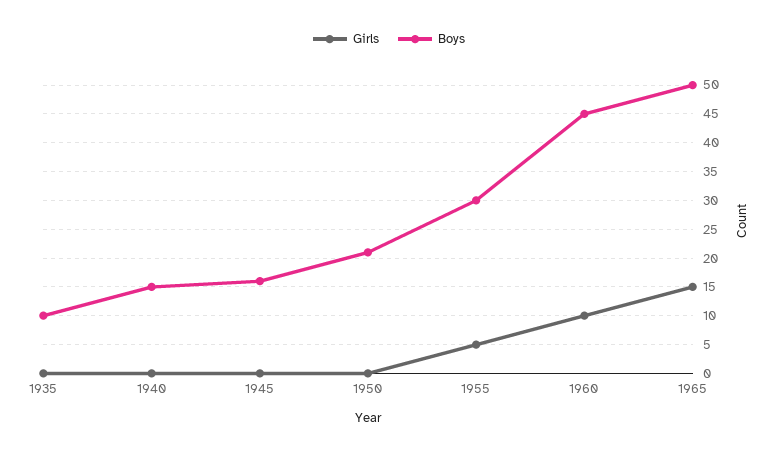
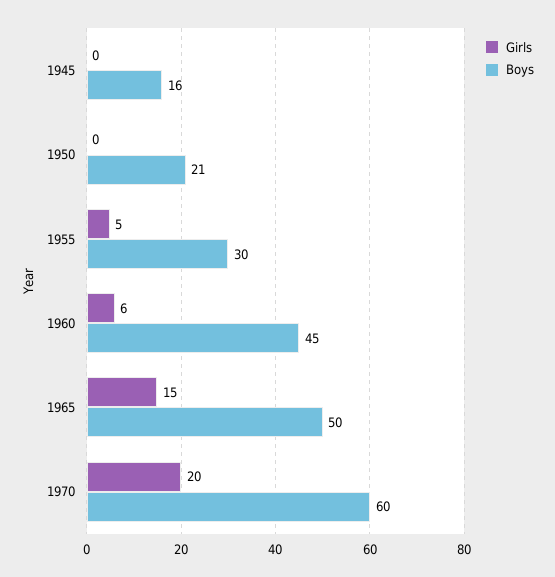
Girls, 1935: 0 -> none
Boys, 1935: 10 -> none
Girls, 1940: 0 -> none
Boys, 1940: 15 -> none
Girls, 1960: 10 -> 6
Girls, 1970: none -> 20
Boys, 1970: none -> 60

